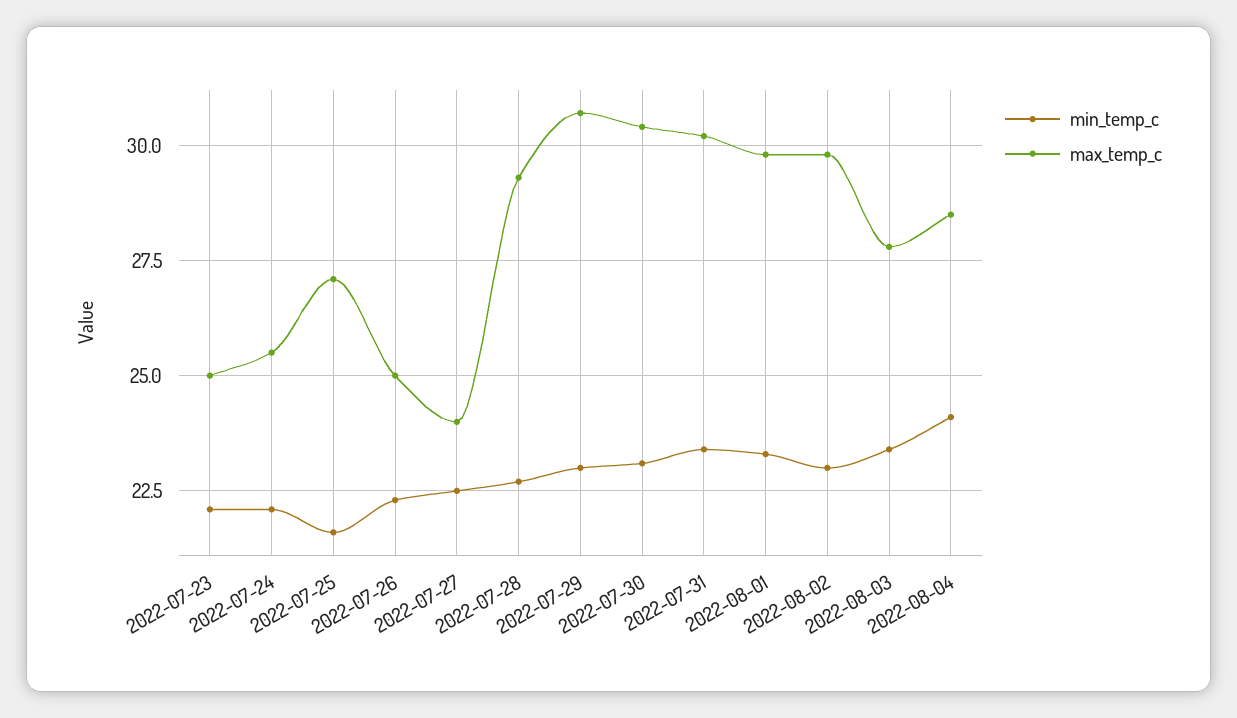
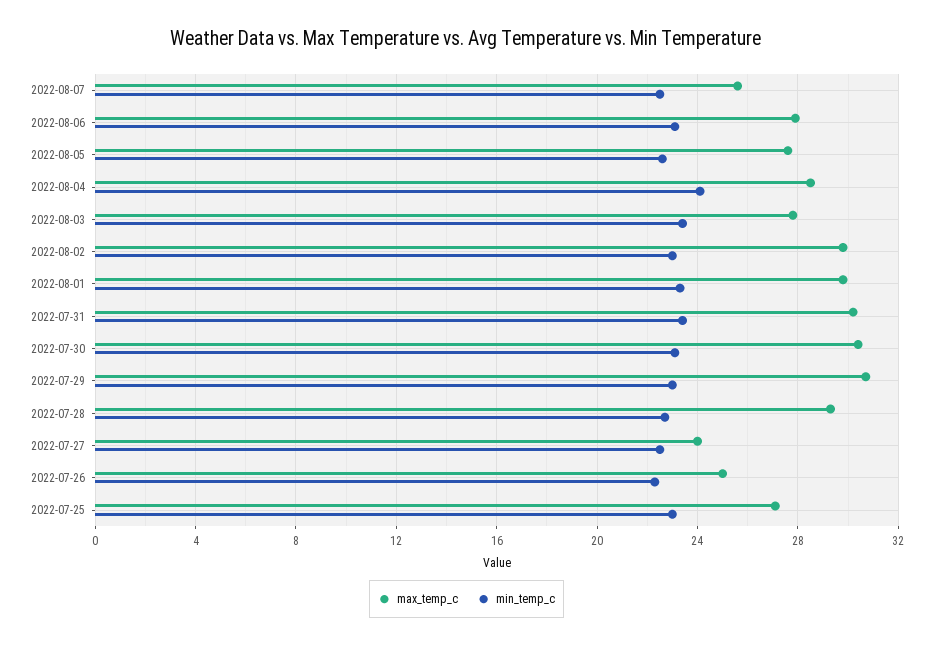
min_temp_c, 2022-07-23: 22 -> none
max_temp_c, 2022-07-23: 25 -> none
min_temp_c, 2022-07-24: 22 -> none
max_temp_c, 2022-07-24: 25.5 -> none
min_temp_c, 2022-07-25: 21.5 -> 23
max_temp_c, 2022-08-07: none -> 25.5
min_temp_c, 2022-08-07: none -> 22.5
max_temp_c, 2022-08-06: none -> 28
min_temp_c, 2022-08-06: none -> 23
max_temp_c, 2022-08-05: none -> 27.5
min_temp_c, 2022-08-05: none -> 22.5

